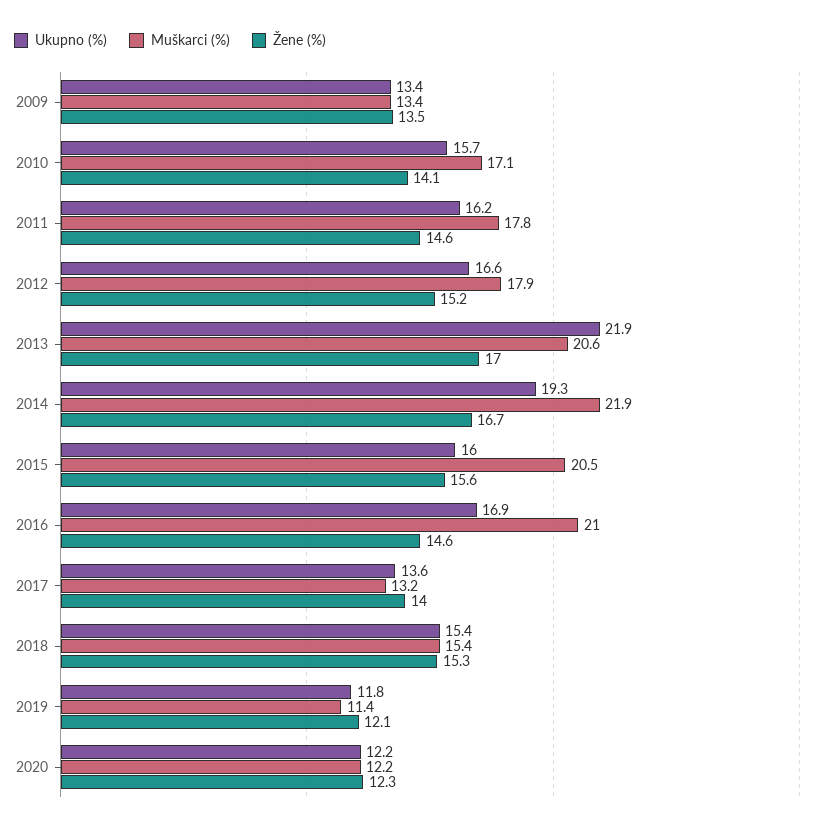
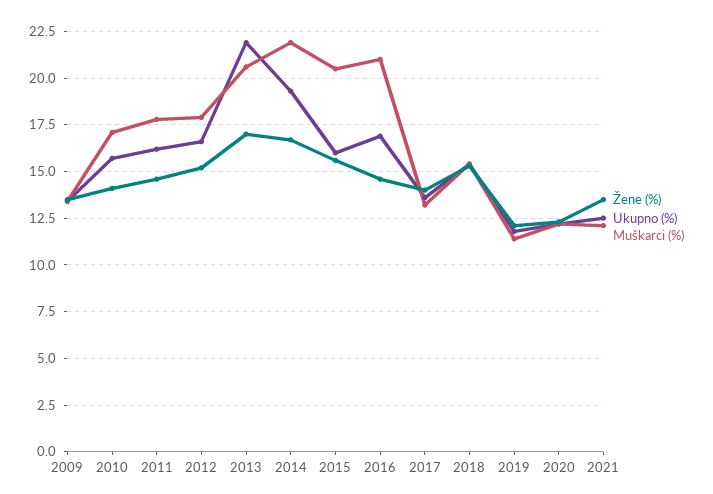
Žene (%), 2021: none -> 13.5
Ukupno (%), 2021: none -> 12.5
Muškarci (%), 2021: none -> 12

